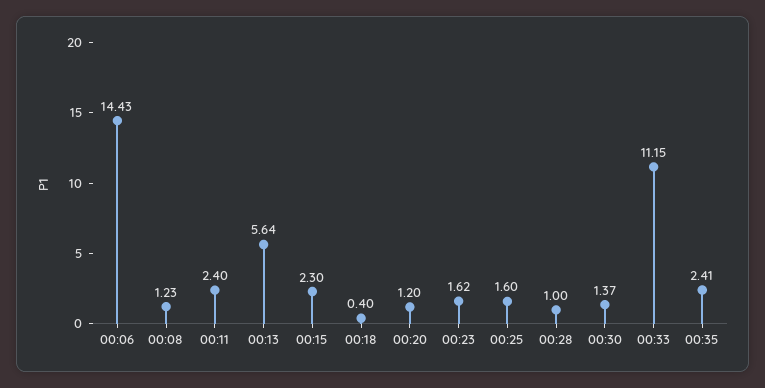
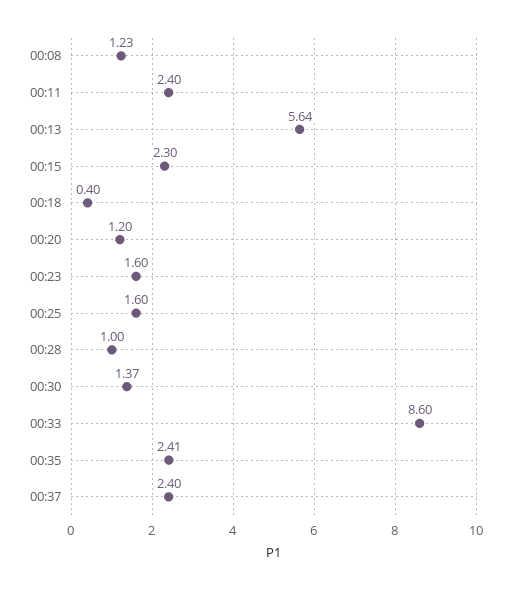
00:06: 14.43 -> none
00:23: 1.62 -> 1.6
00:33: 11.15 -> 8.6
00:37: none -> 2.4

